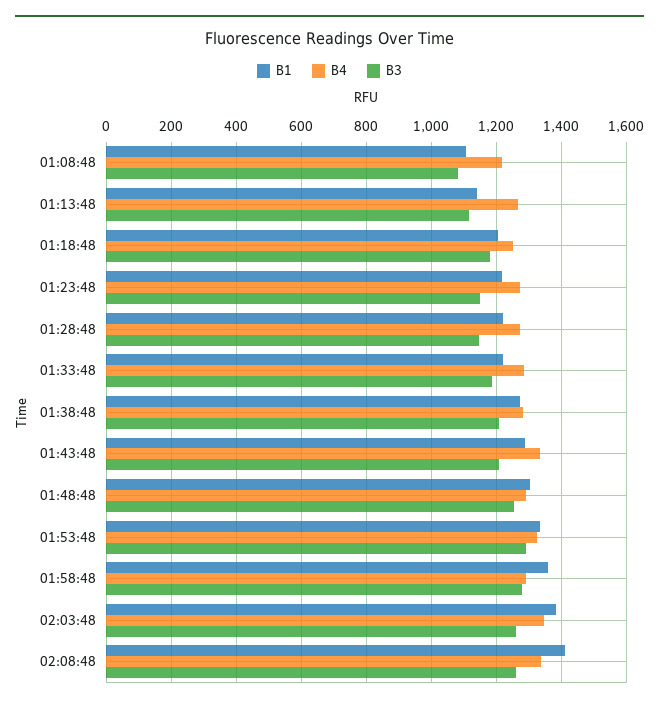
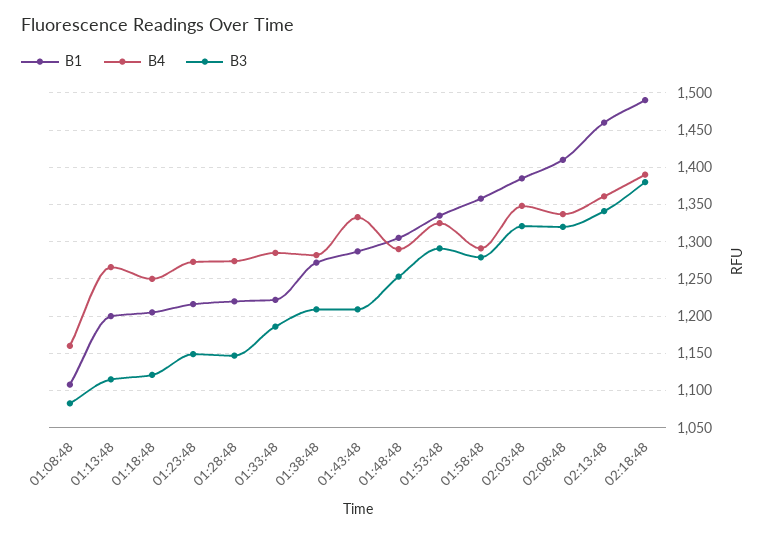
B4, 01:08:48: 1220 -> 1160
B1, 01:13:48: 1140 -> 1200
B3, 01:18:48: 1180 -> 1120
B3, 02:03:48: 1260 -> 1320
B3, 02:08:48: 1260 -> 1320
B1, 02:13:48: none -> 1460
B4, 02:13:48: none -> 1360
B3, 02:13:48: none -> 1340
B1, 02:18:48: none -> 1490
B4, 02:18:48: none -> 1390
B3, 02:18:48: none -> 1380

